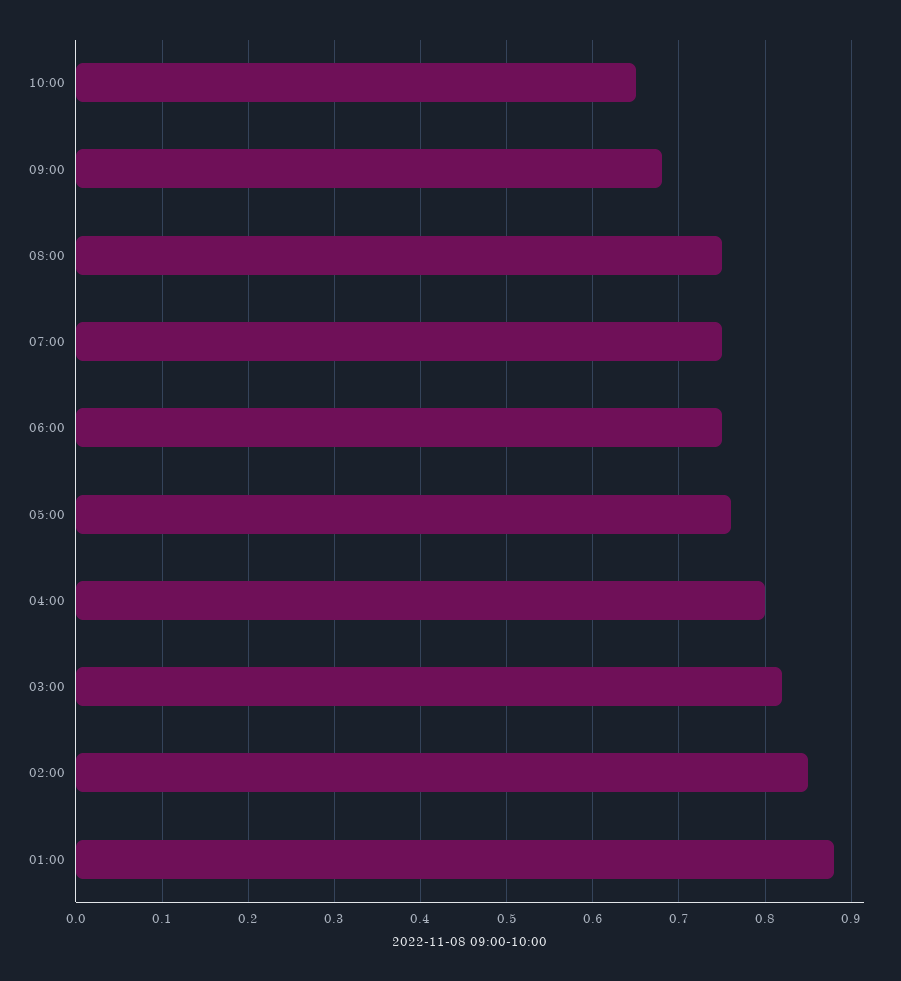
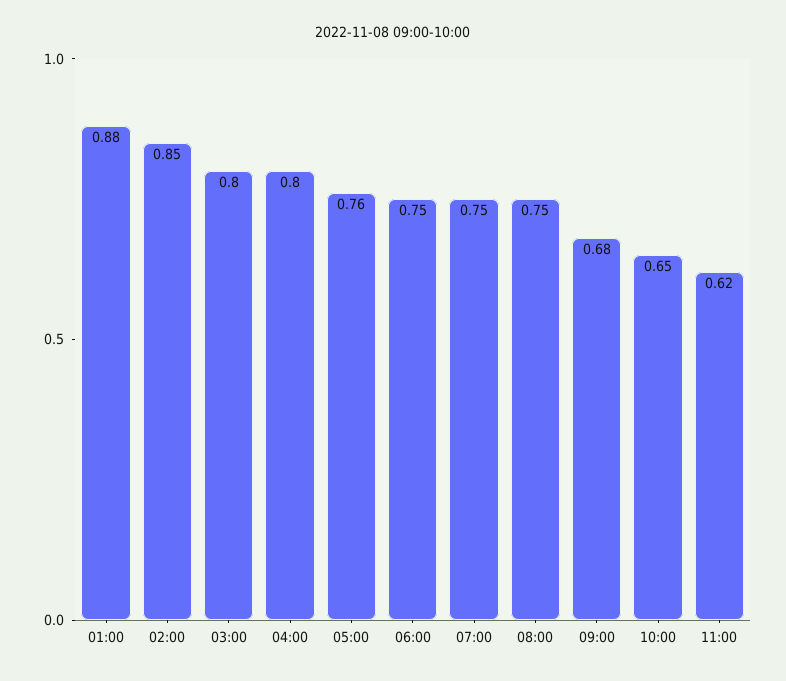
03:00: 0.82 -> 0.8
11:00: none -> 0.62

